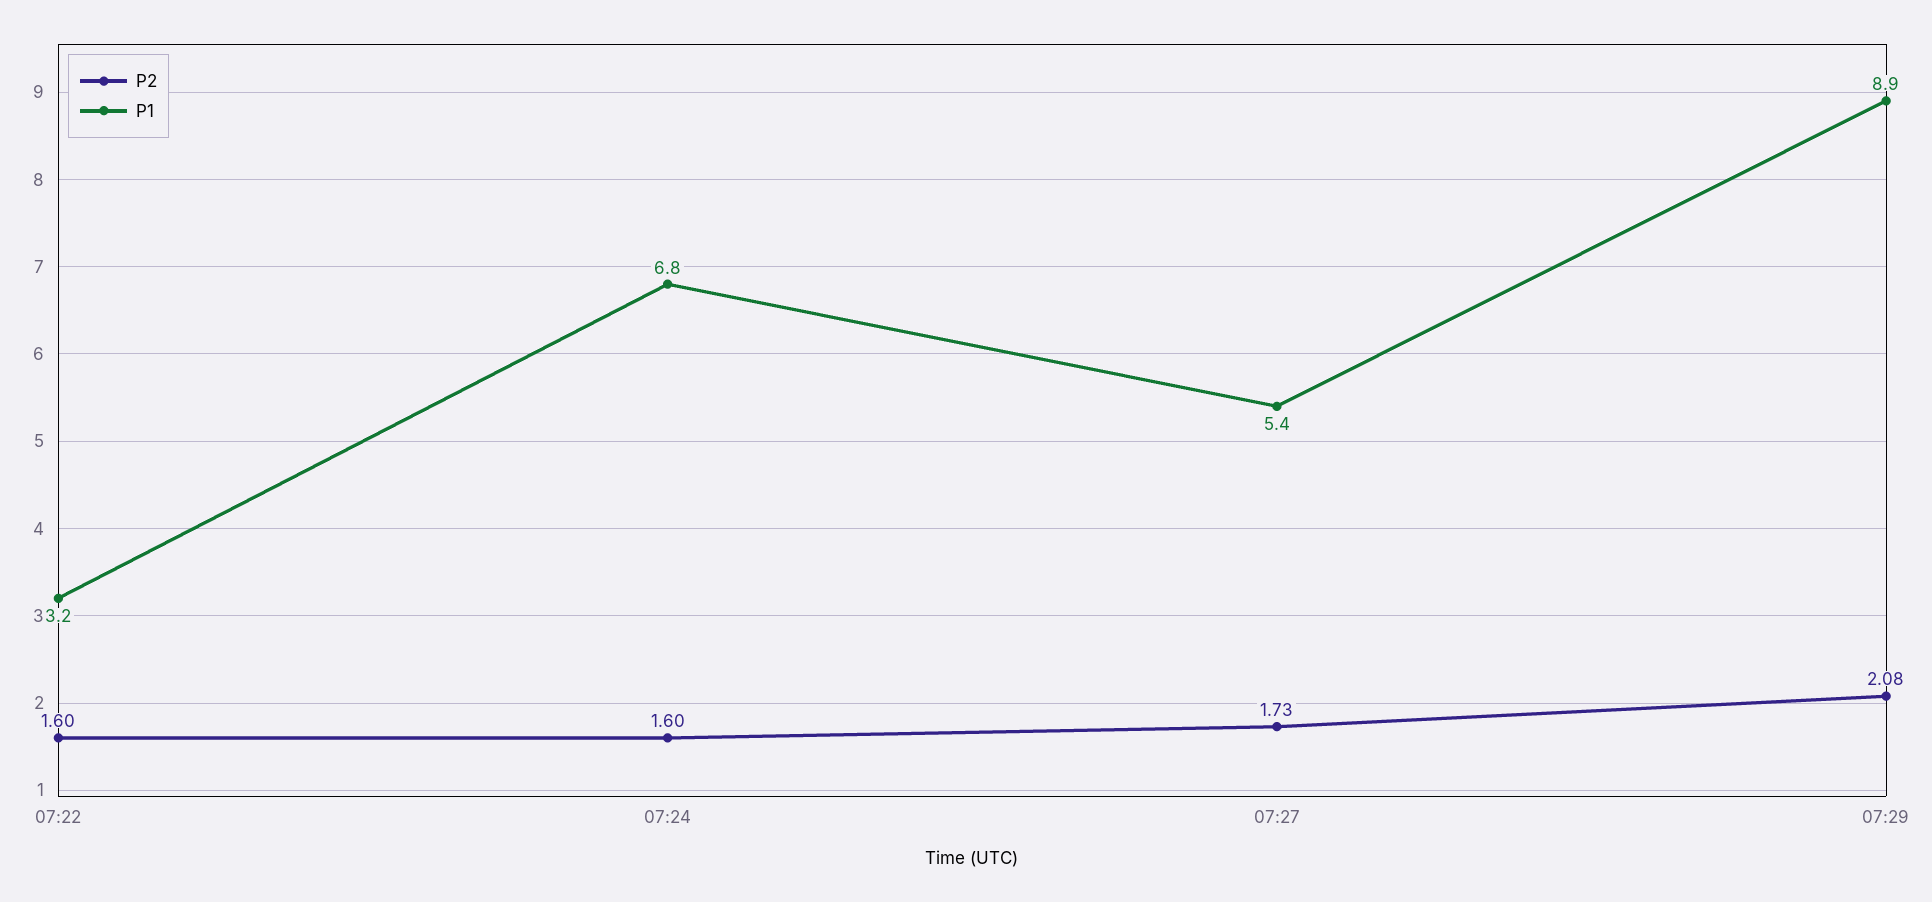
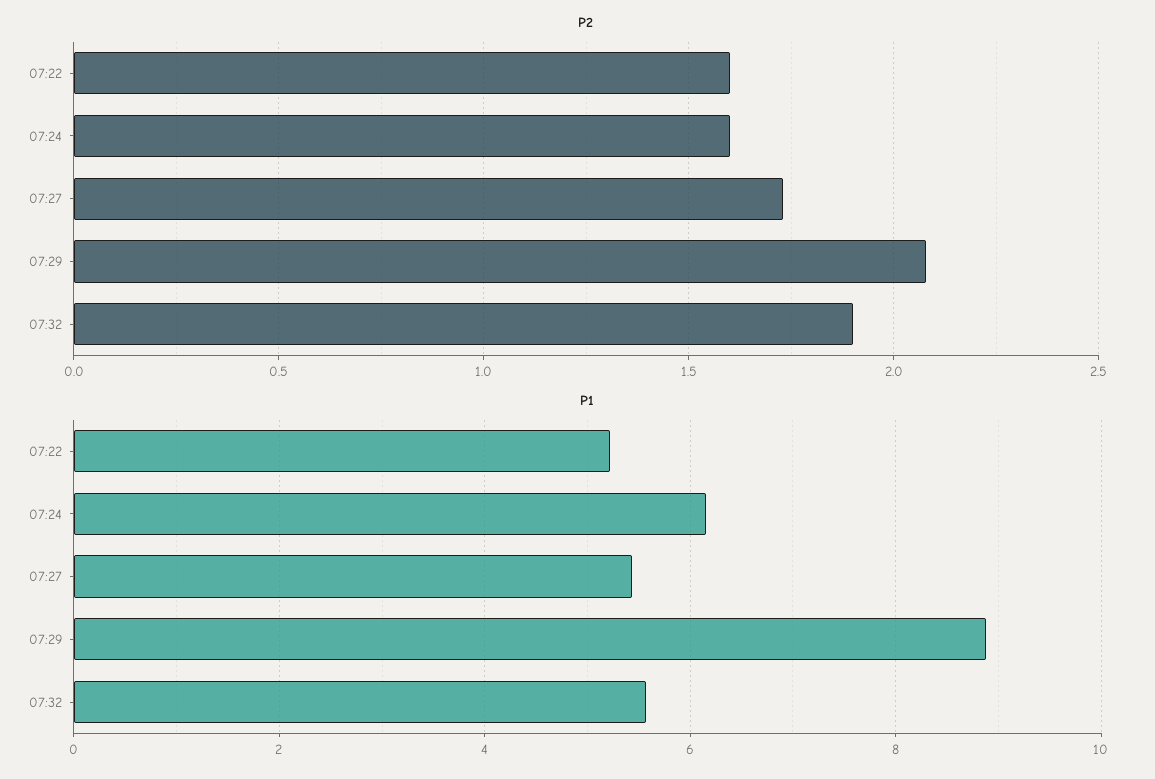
P1, 07:22: 3.2 -> 5.2
P1, 07:24: 6.8 -> 6.2
P2, 07:32: none -> 1.9
P1, 07:32: none -> 5.6

